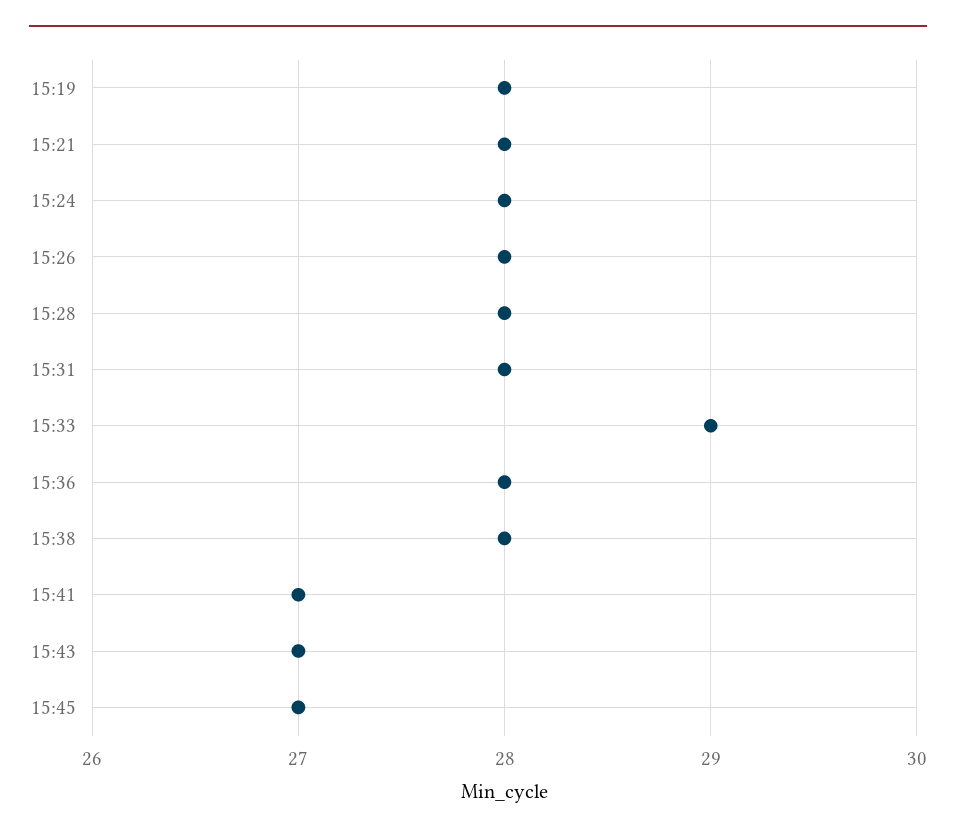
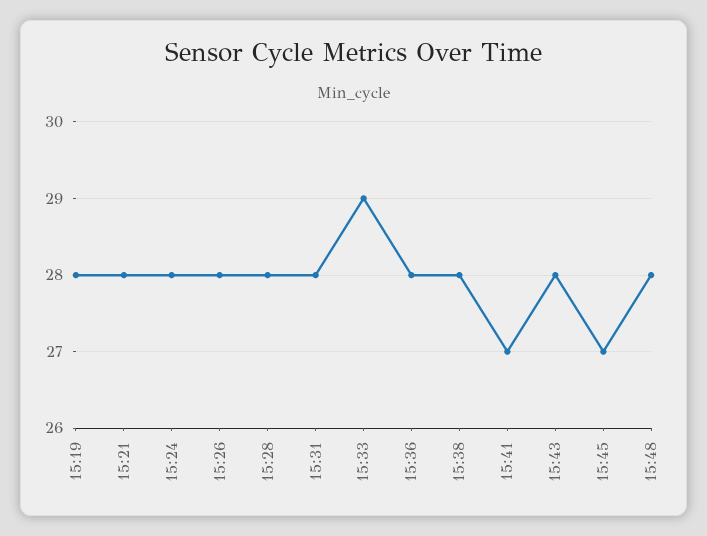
15:43: 27 -> 28
15:48: none -> 28

